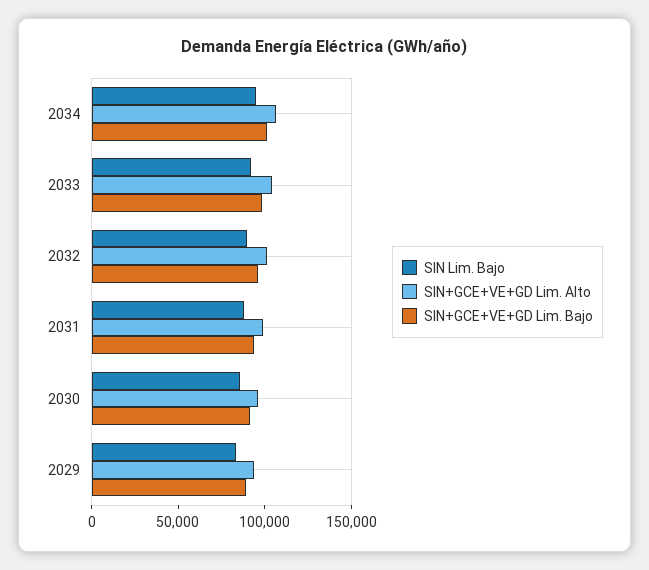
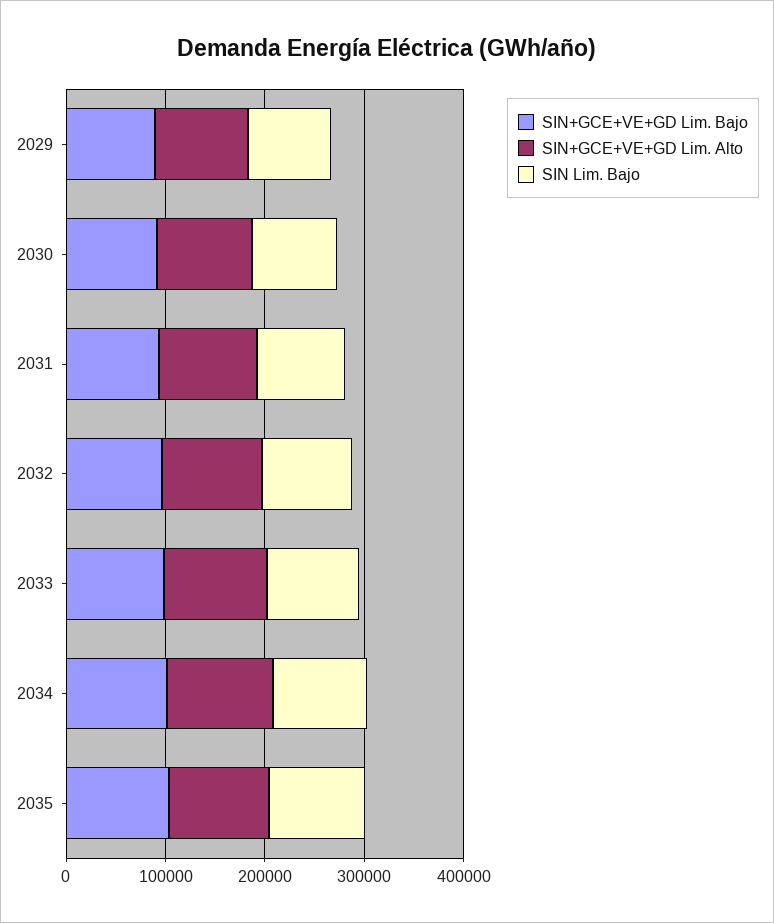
SIN+GCE+VE+GD Lim. Bajo, 2035: none -> 100000
SIN+GCE+VE+GD Lim. Alto, 2035: none -> 100000
SIN Lim. Bajo, 2035: none -> 100000

